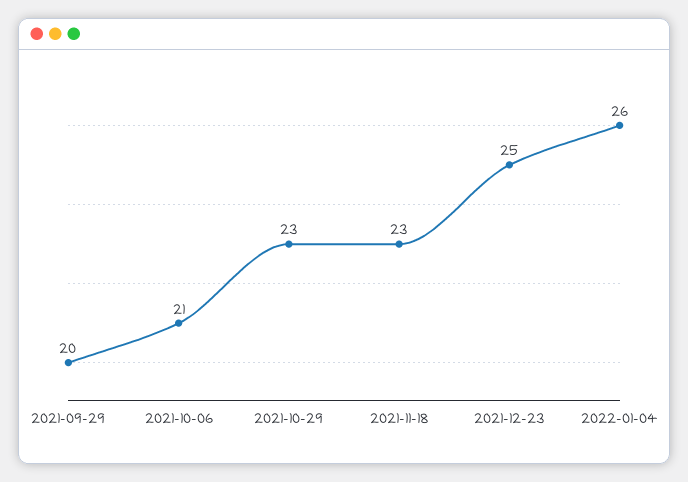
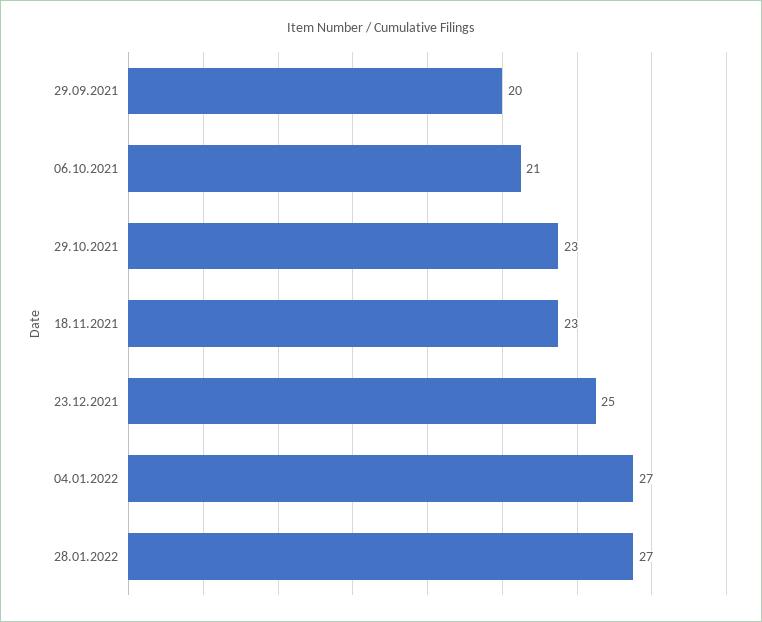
2022-01-04: 26 -> 27
28.01.2022: none -> 27

